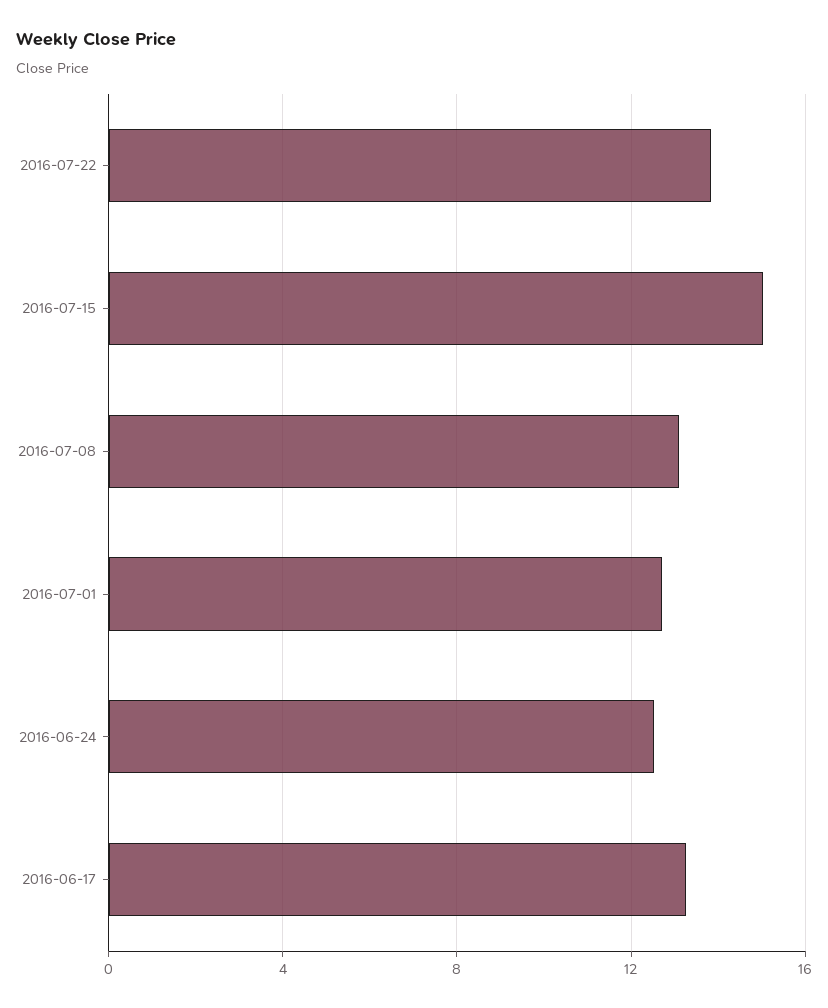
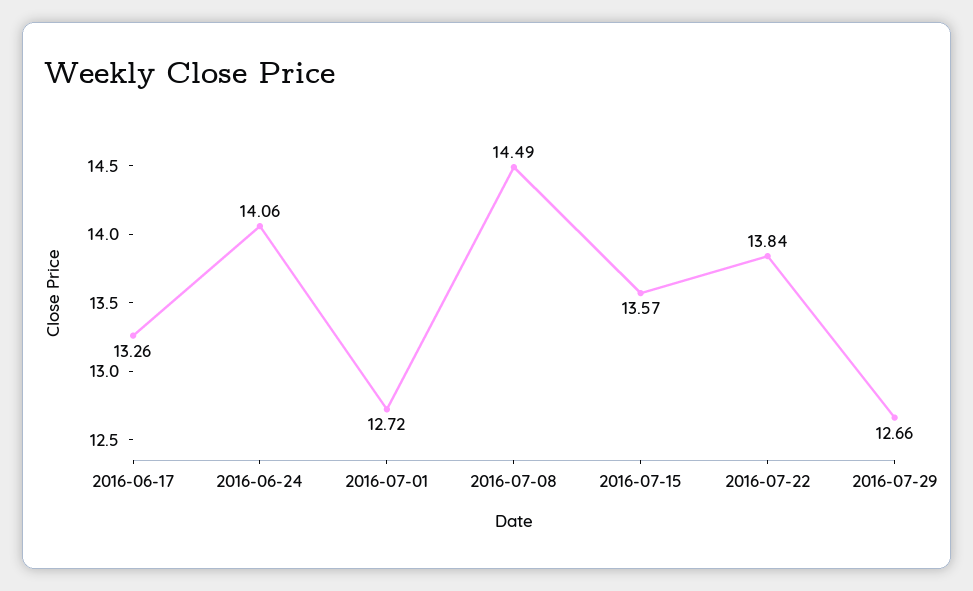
2016-07-15: 15 -> 13.57
2016-07-08: 13 -> 14.49
2016-06-24: 12.5 -> 14.06
2016-07-29: none -> 12.66

